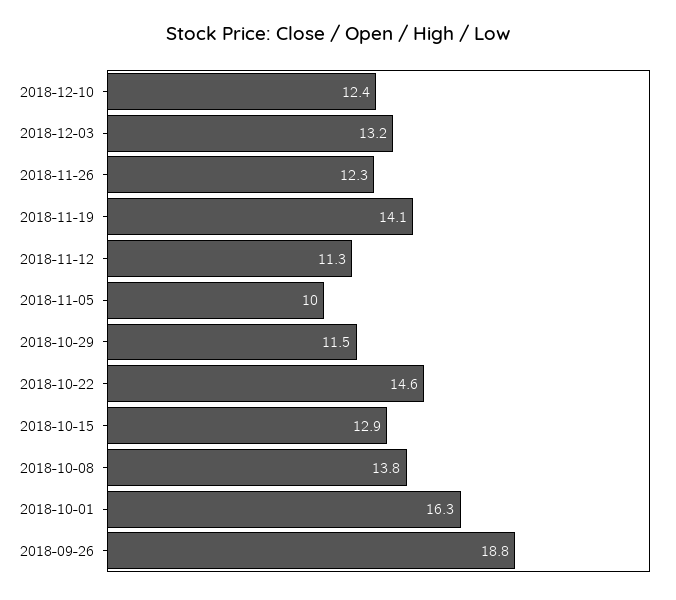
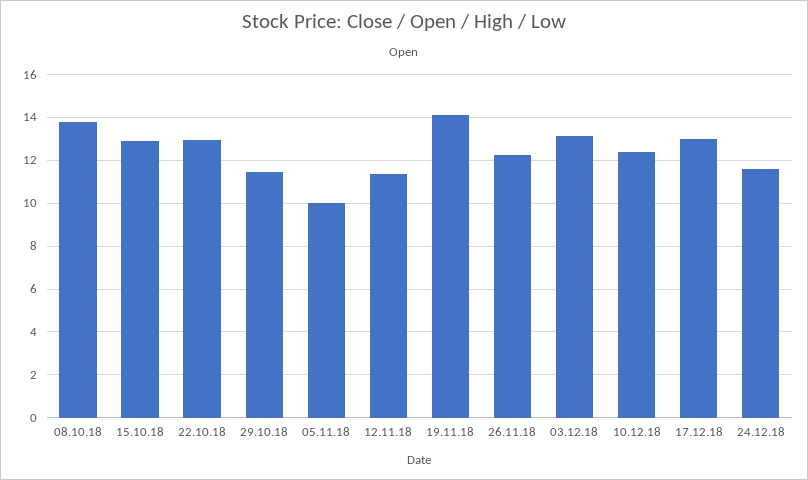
2018-10-22: 14.6 -> 13
2018-10-01: 16.3 -> none
2018-09-26: 18.8 -> none
17.12.18: none -> 13
24.12.18: none -> 11.5

